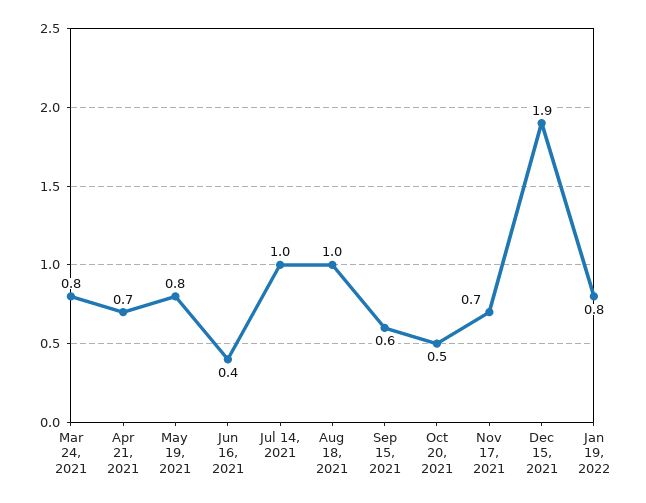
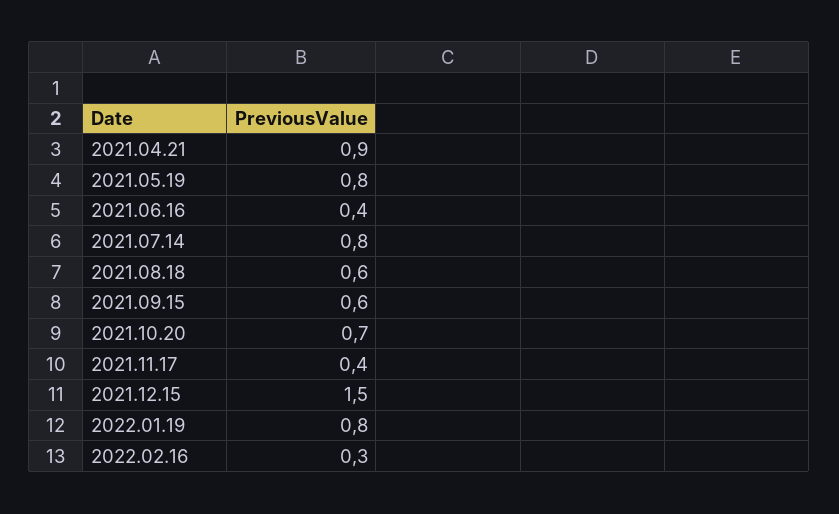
Mar 24, 2021: 0.8 -> none
Apr 21, 2021: 0.7 -> 0.9
Jul 14, 2021: 1 -> 0.8
Aug 18, 2021: 1 -> 0.6
Oct 20, 2021: 0.5 -> 0.7
Nov 17, 2021: 0.7 -> 0.4
Dec 15, 2021: 1.9 -> 1.5
2022.02.16: none -> 0.3

